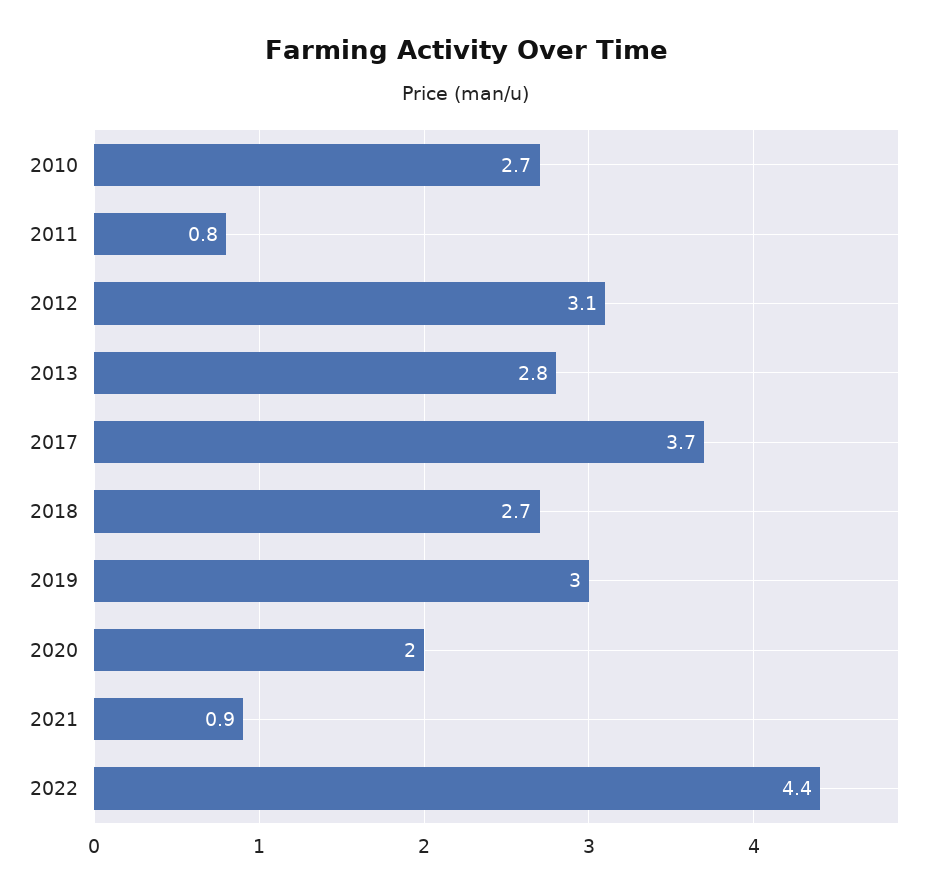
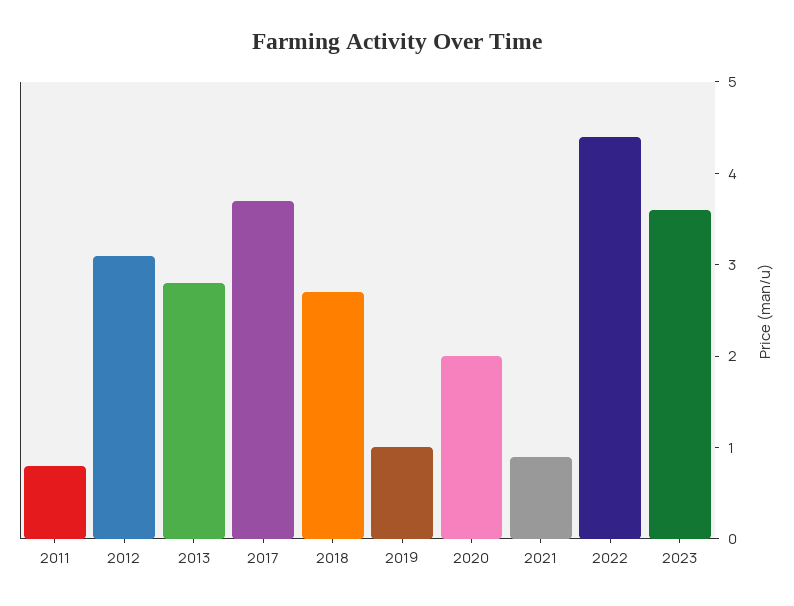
2010: 2.7 -> none
2019: 3 -> 1
2023: none -> 3.6

